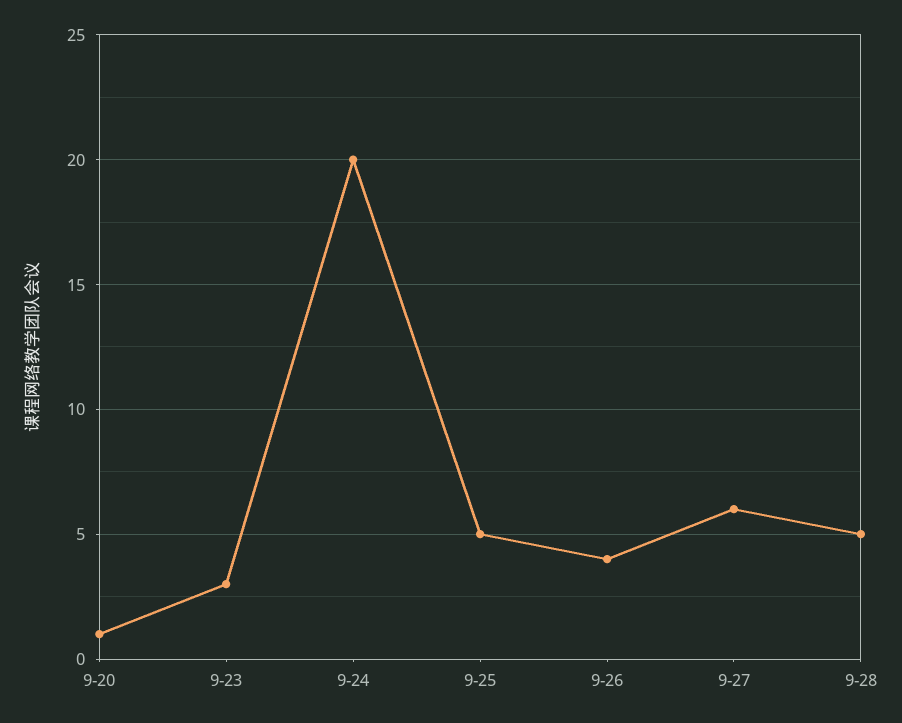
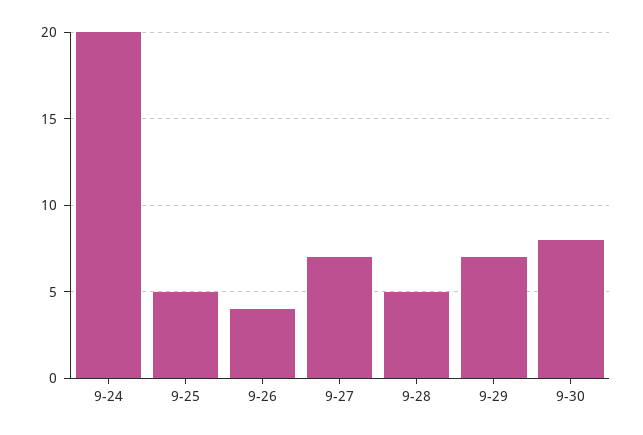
9-20: 1 -> none
9-23: 3 -> none
9-27: 6 -> 7
9-29: none -> 7
9-30: none -> 8

